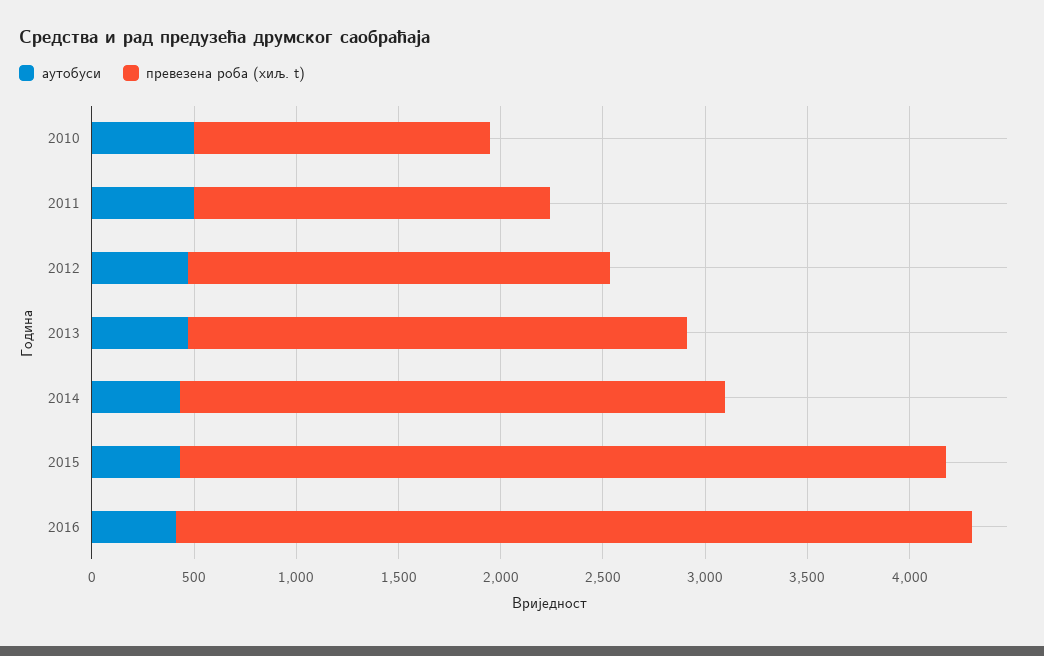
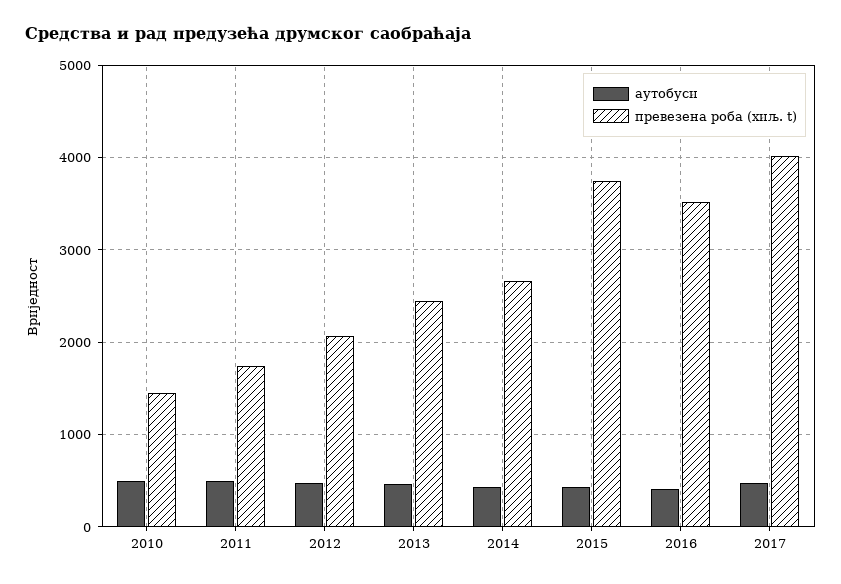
превезена роба (хиљ. t), 2016: 3900 -> 3500
аутобуси, 2017: none -> 500
превезена роба (хиљ. t), 2017: none -> 4000

